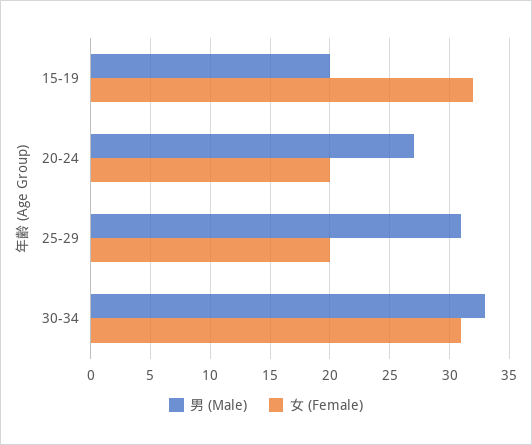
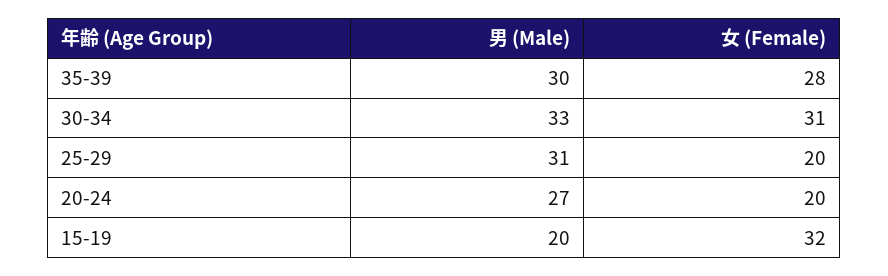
男 (Male), 35-39: none -> 30
女 (Female), 35-39: none -> 28

